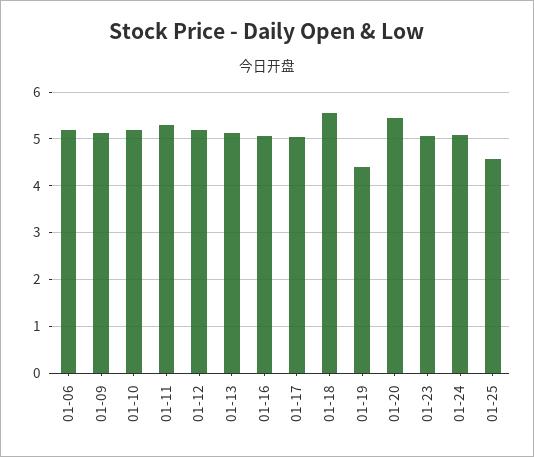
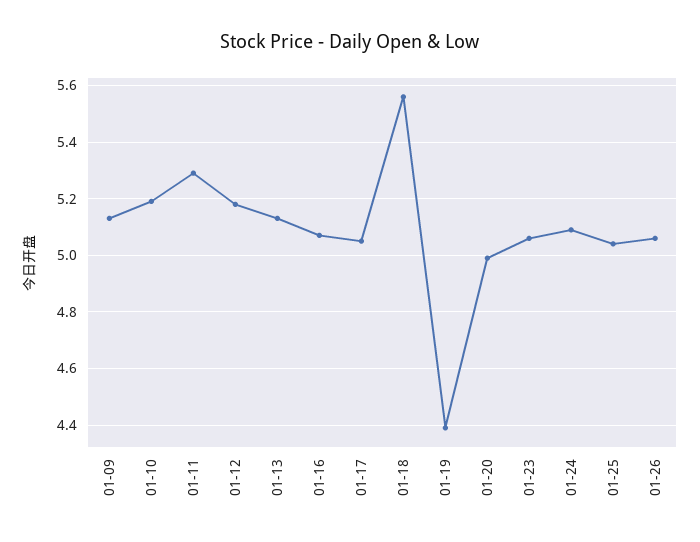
01-06: 5.2 -> none
01-20: 5.4 -> 5
01-25: 4.6 -> 5.05
01-26: none -> 5.05

